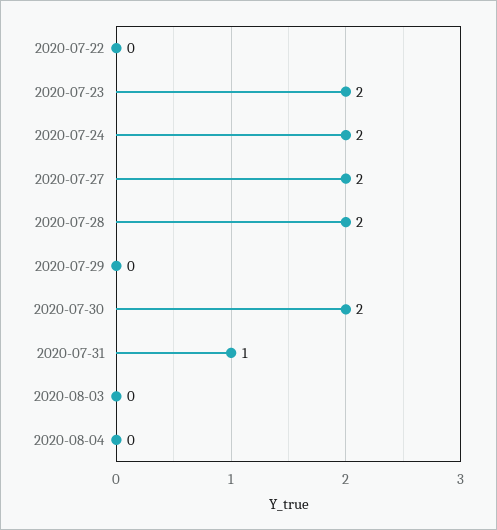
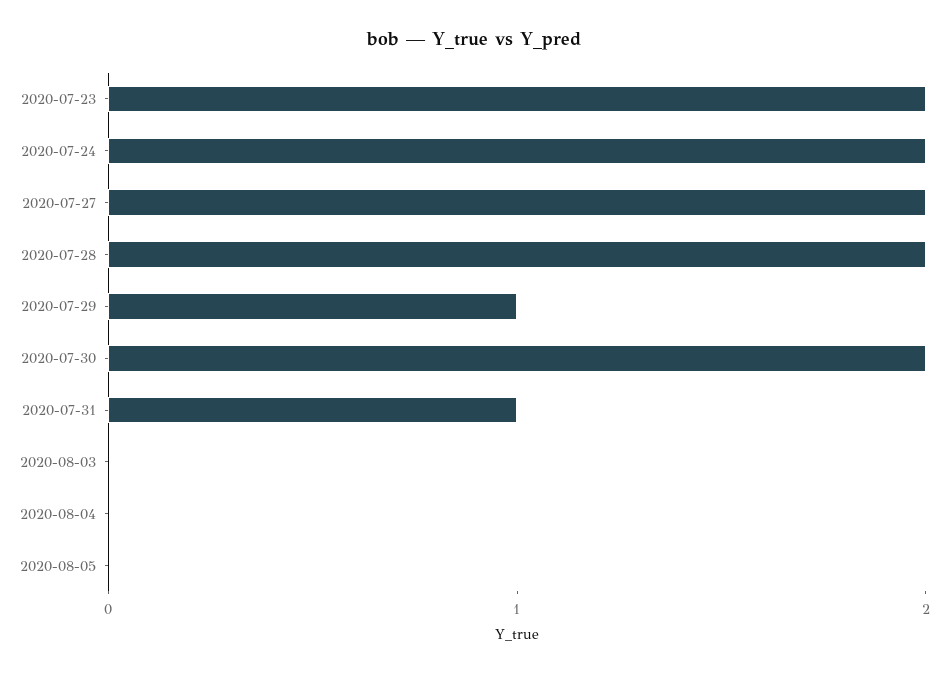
2020-07-22: 0 -> none
2020-07-29: 0 -> 1
2020-08-05: none -> 0

